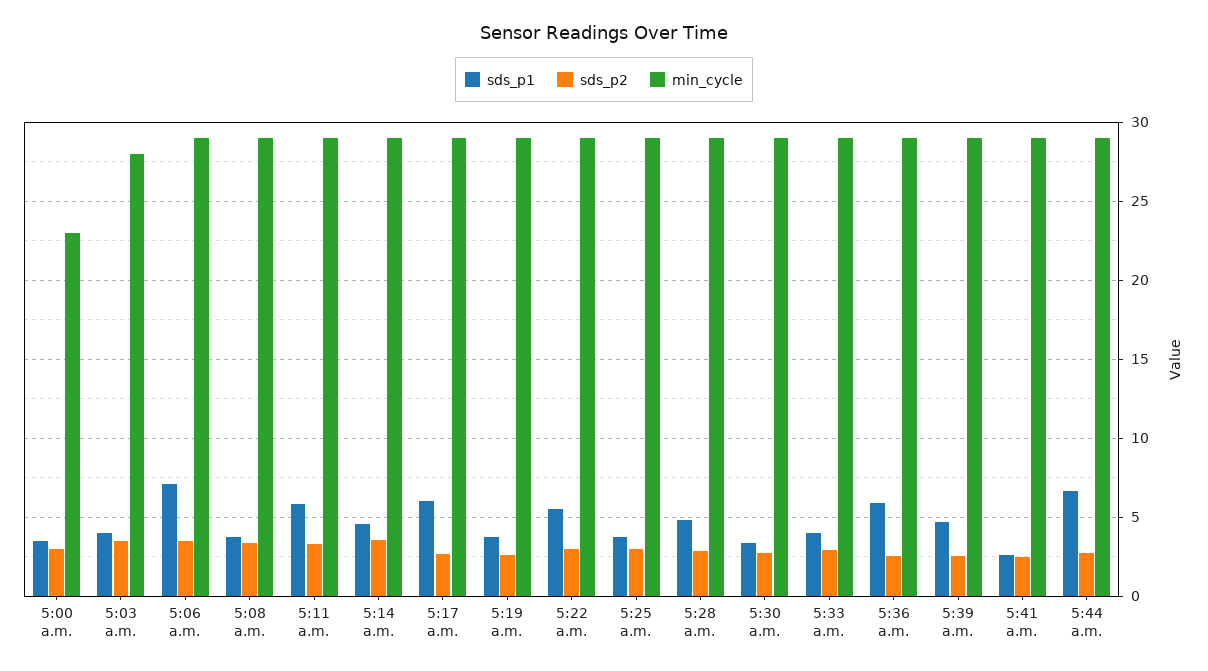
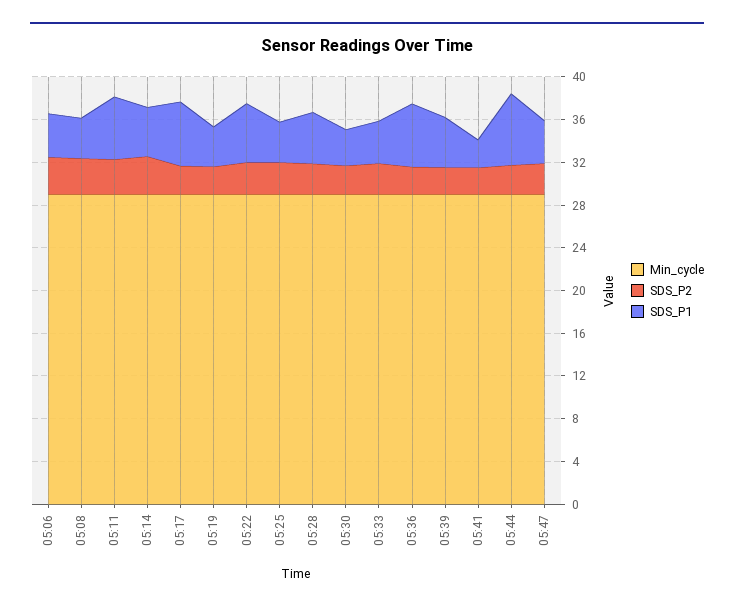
sds_p1, 5:00 a.m.: 3.5 -> none
sds_p2, 5:00 a.m.: 3 -> none
min_cycle, 5:00 a.m.: 23 -> none
sds_p1, 5:03 a.m.: 4 -> none
sds_p2, 5:03 a.m.: 3.5 -> none
min_cycle, 5:03 a.m.: 28 -> none
sds_p1, 5:06 a.m.: 7 -> 4
min_cycle, 05:47: none -> 29
sds_p2, 05:47: none -> 3
sds_p1, 05:47: none -> 4

